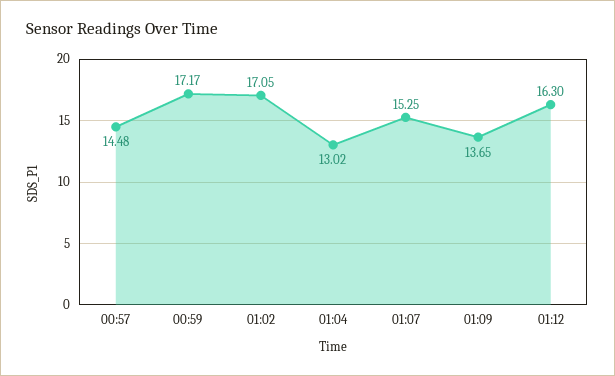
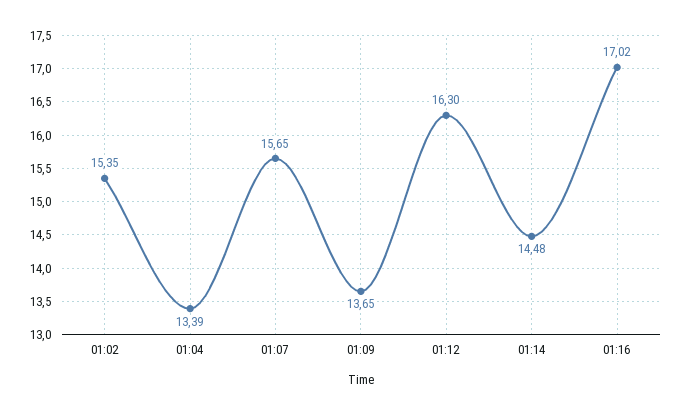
00:57: 14.48 -> none
00:59: 17.17 -> none
01:02: 17.05 -> 15.35
01:04: 13.02 -> 13.39
01:07: 15.25 -> 15.65
01:14: none -> 14.48
01:16: none -> 17.02

